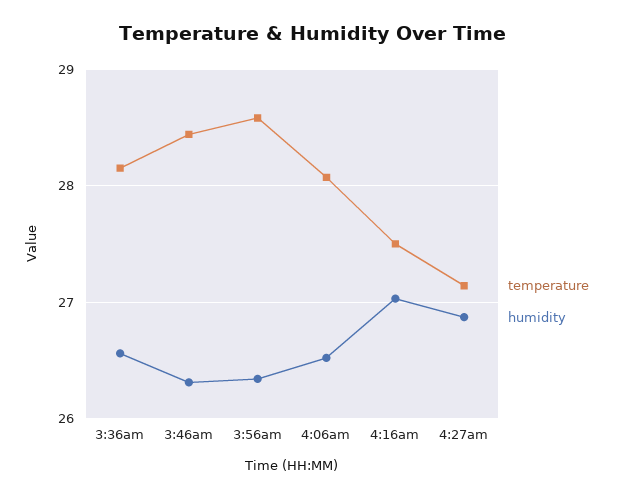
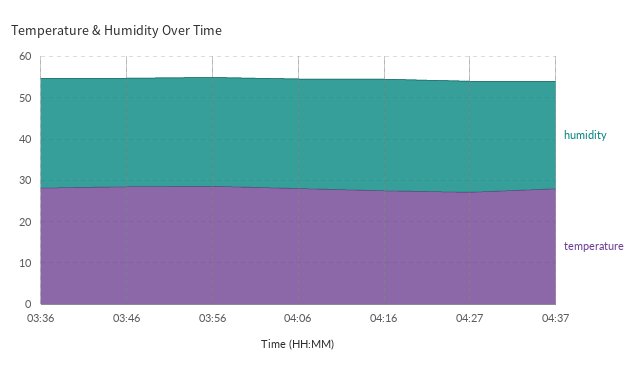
humidity, 04:37: none -> 26
temperature, 04:37: none -> 28

